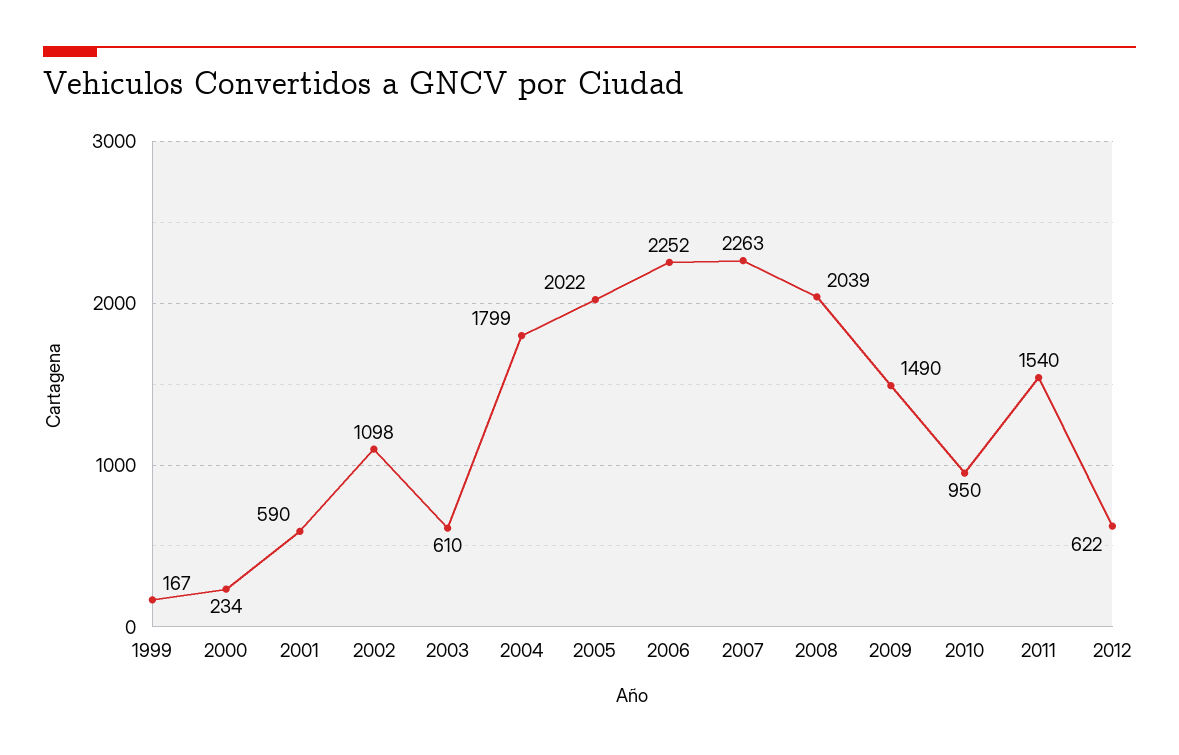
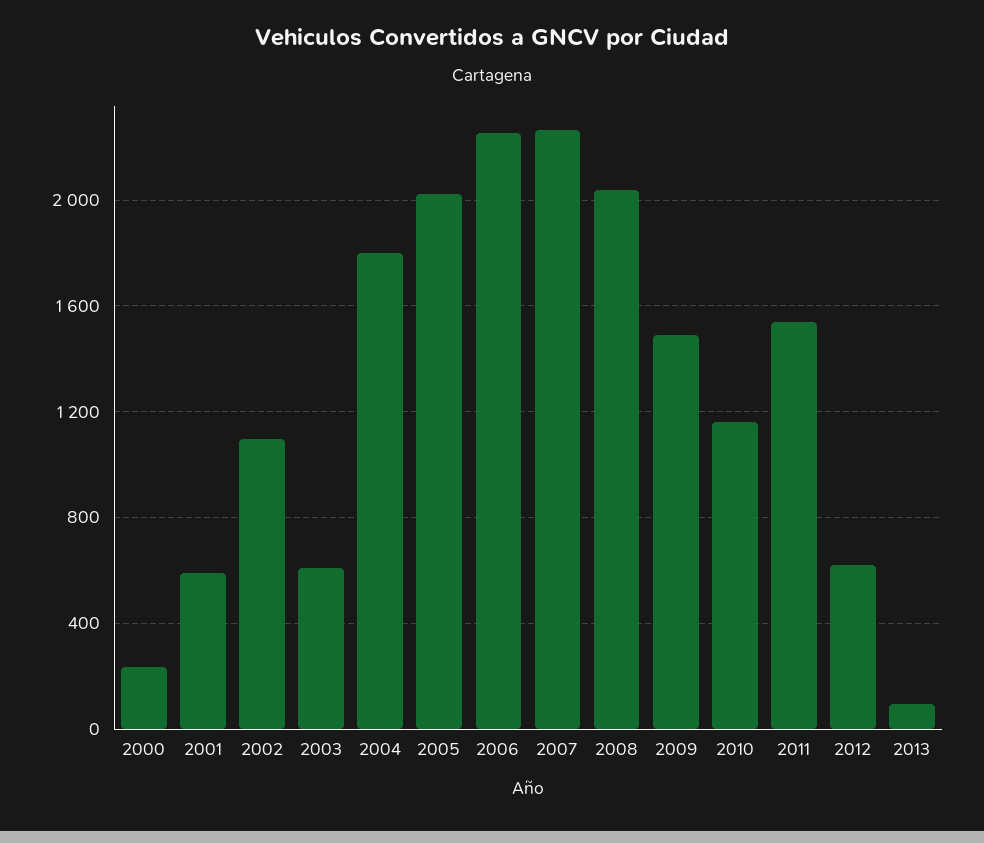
1999: 167 -> none
2010: 950 -> 1150
2013: none -> 100

